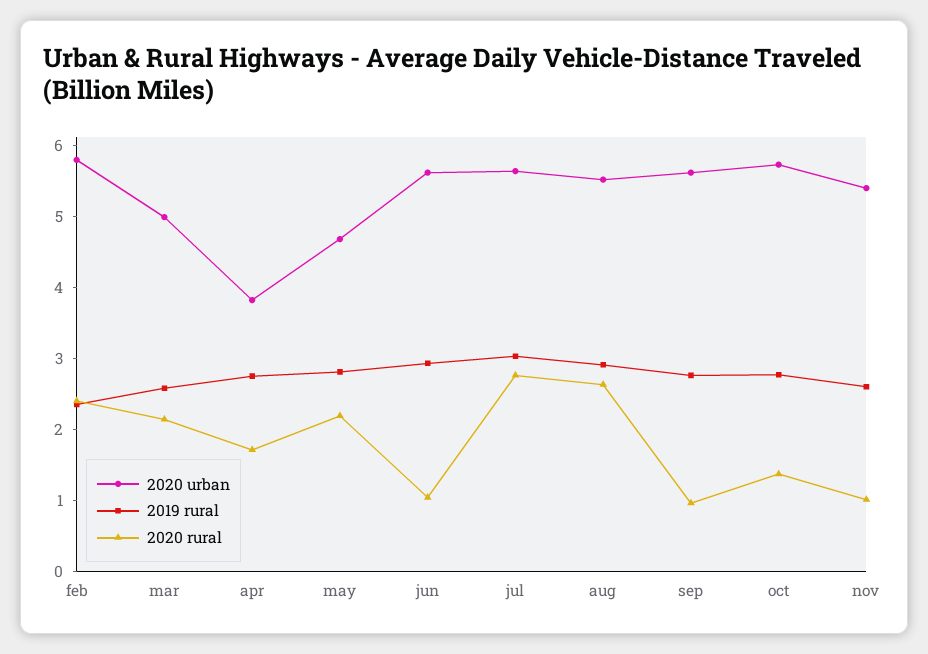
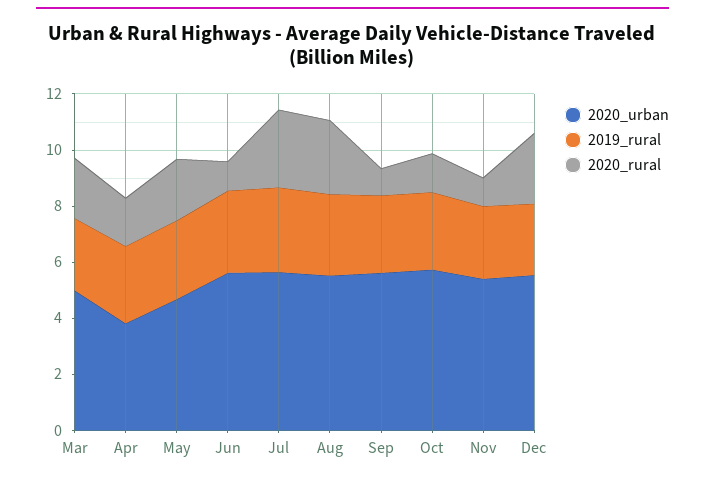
2020 urban, feb: 5.8 -> none
2019 rural, feb: 2.4 -> none
2020 rural, feb: 2.4 -> none
2020 urban, Dec: none -> 5.5
2019 rural, Dec: none -> 2.5
2020 rural, Dec: none -> 2.5

